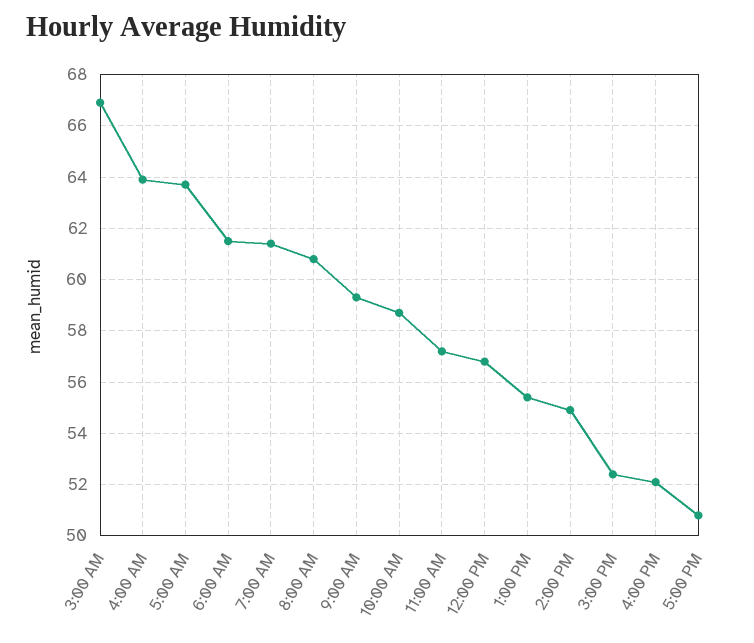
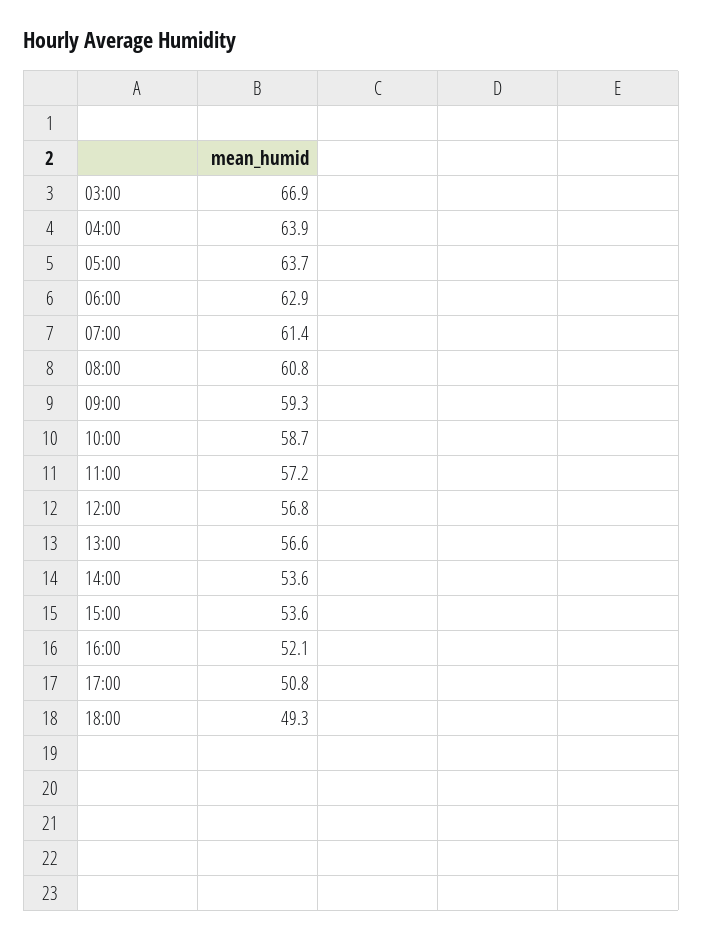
6:00 AM: 61.5 -> 62.9
1:00 PM: 55.5 -> 56.6
2:00 PM: 55 -> 53.6
3:00 PM: 52.5 -> 53.6
18:00: none -> 49.3

